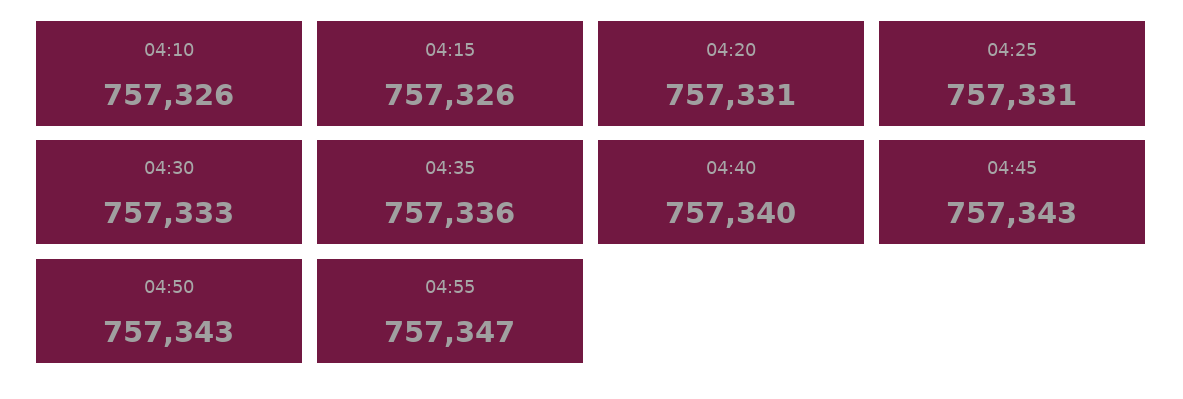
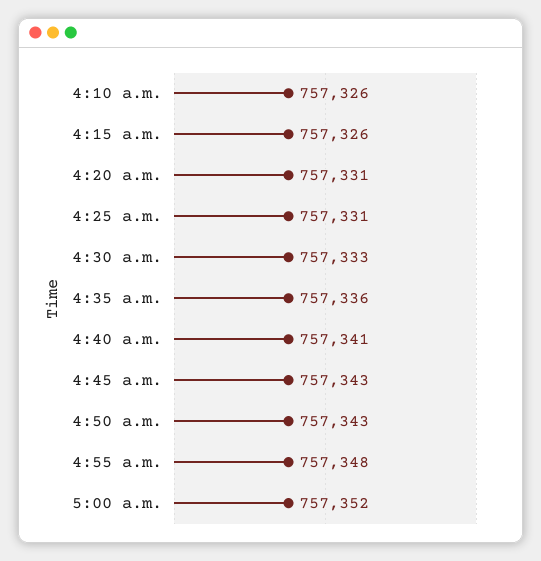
04:40: 757340 -> 757341
04:55: 757347 -> 757348
5:00 a.m.: none -> 757352

